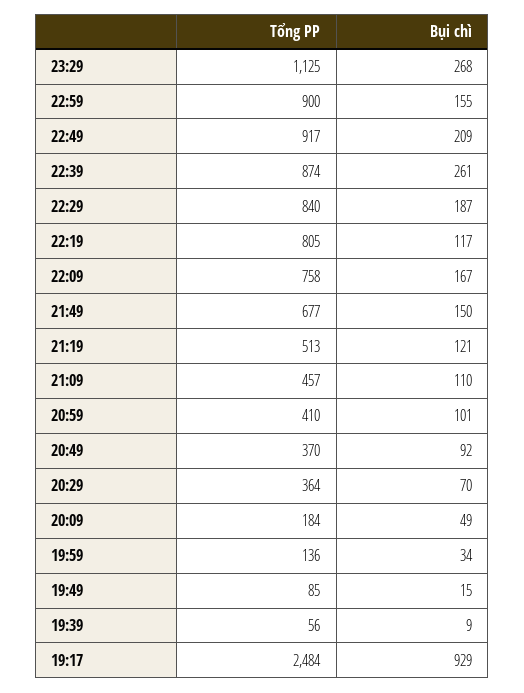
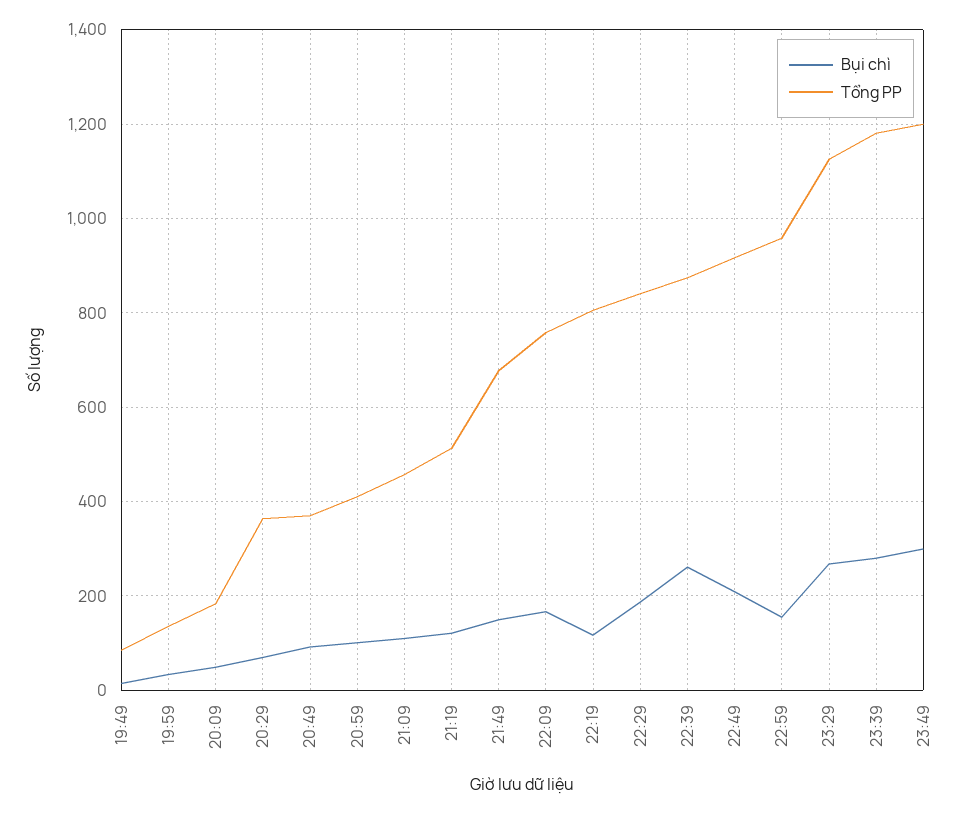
Tổng PP, 22:59: 900 -> 960
Tổng PP, 19:39: 56 -> none
Bụi chì, 19:39: 9 -> none
Tổng PP, 19:17: 2484 -> none
Bụi chì, 19:17: 929 -> none
Bụi chì, 23:39: none -> 280
Tổng PP, 23:39: none -> 1180
Bụi chì, 23:49: none -> 300
Tổng PP, 23:49: none -> 1200

